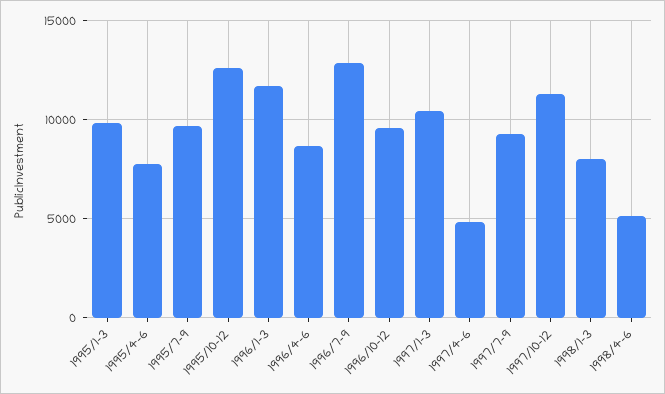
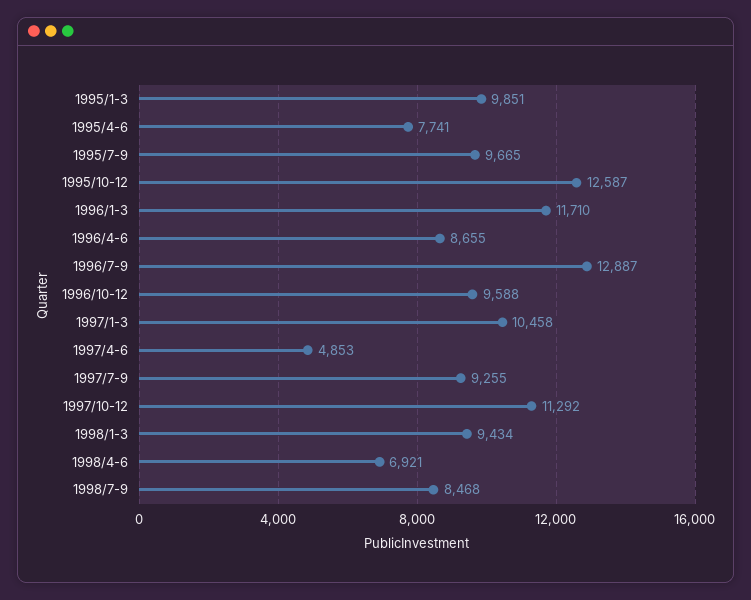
1998/1-3: 8000 -> 9434
1998/4-6: 5000 -> 6921
1998/7-9: none -> 8468

